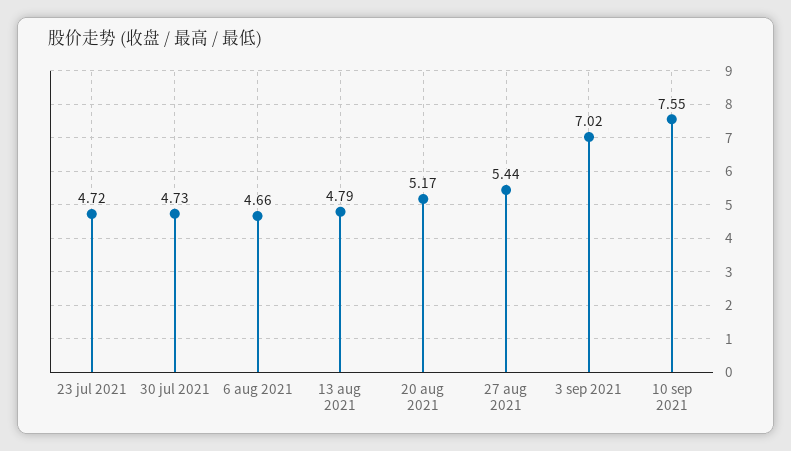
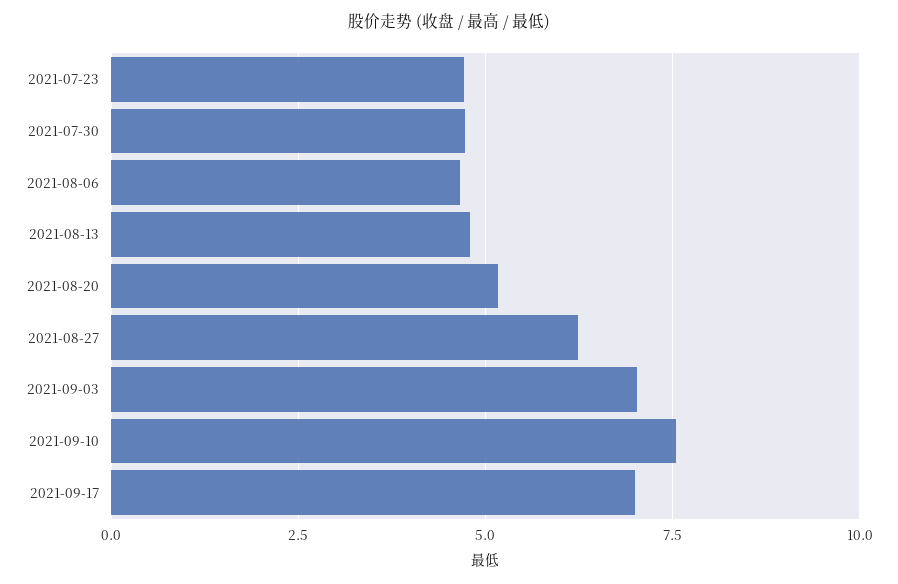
27 aug 2021: 5.44 -> 6.25
2021-09-17: none -> 7

